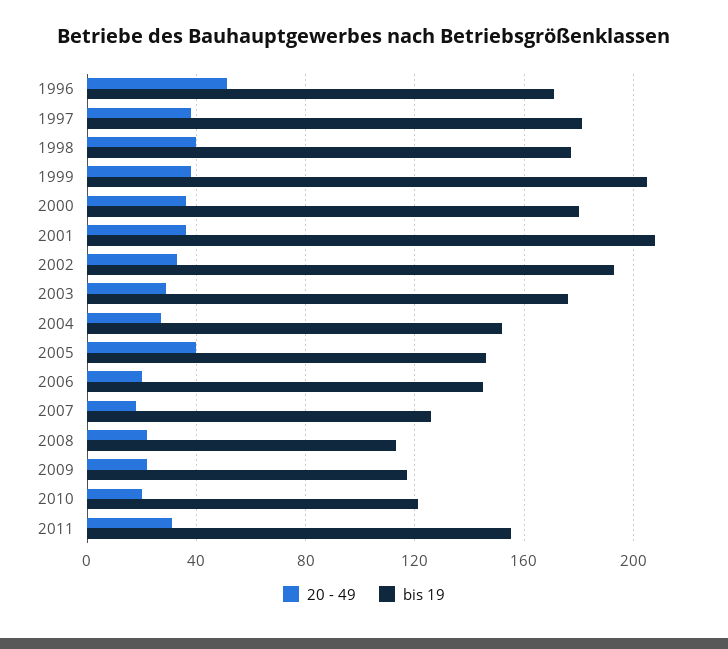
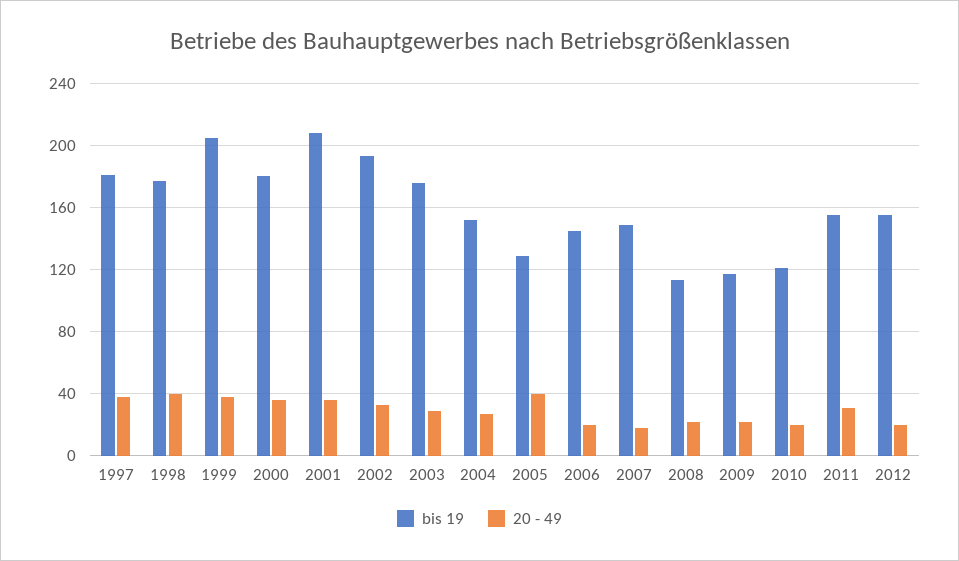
20 - 49, 1996: 50 -> none
bis 19, 1996: 170 -> none
bis 19, 2005: 145 -> 130
bis 19, 2007: 125 -> 150
bis 19, 2012: none -> 155
20 - 49, 2012: none -> 20

